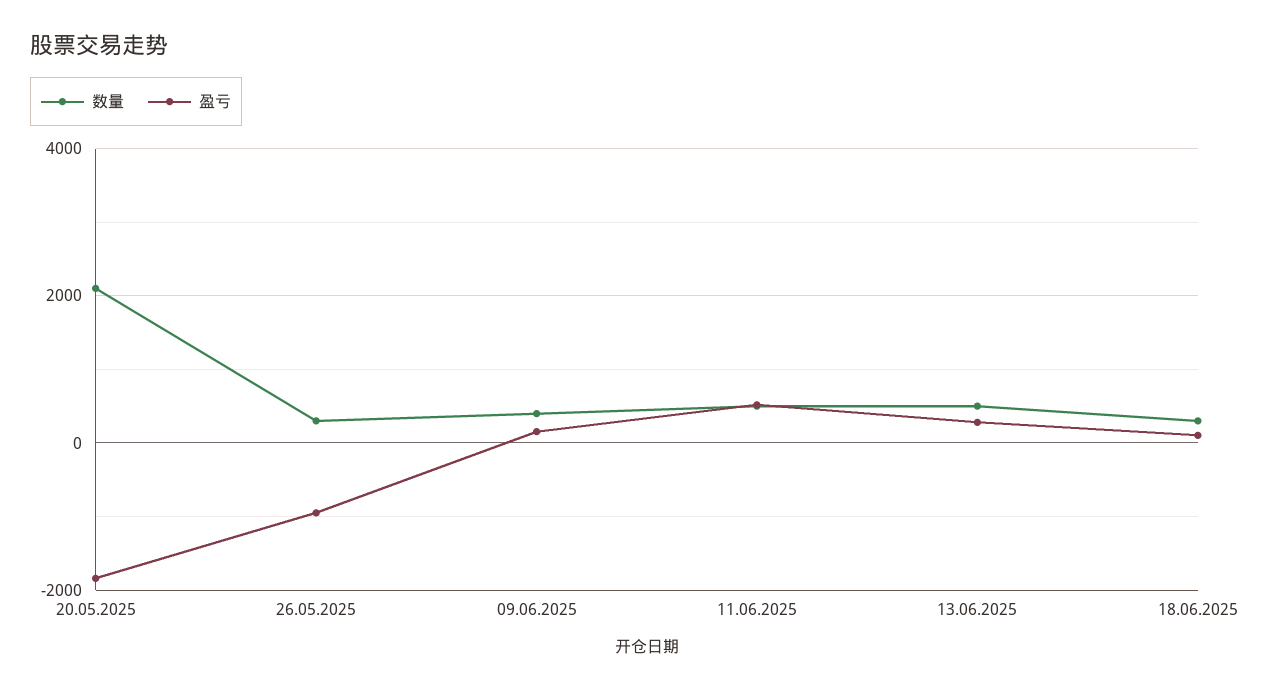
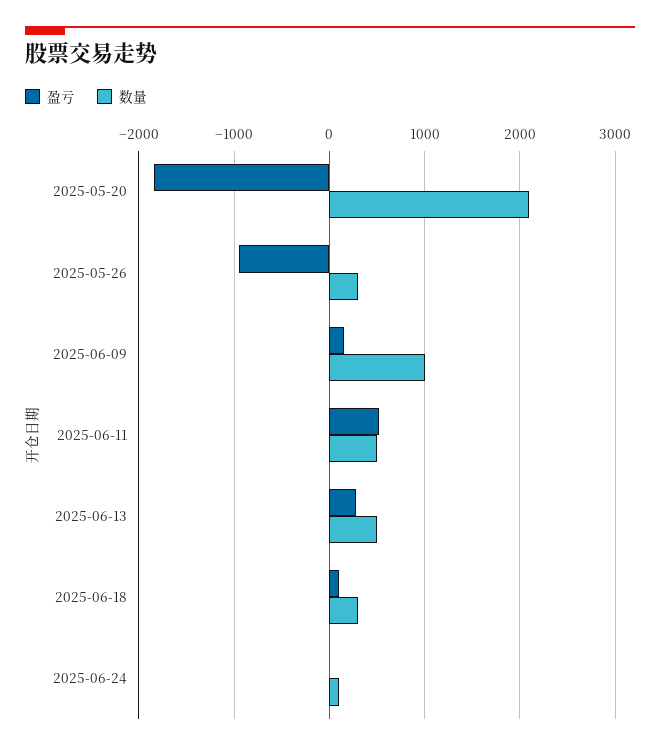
数量, 09.06.2025: 400 -> 1000
盈亏, 2025-06-24: none -> 0
数量, 2025-06-24: none -> 100

